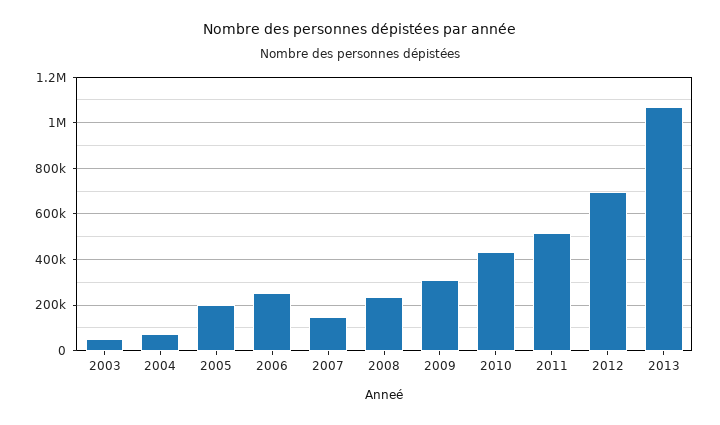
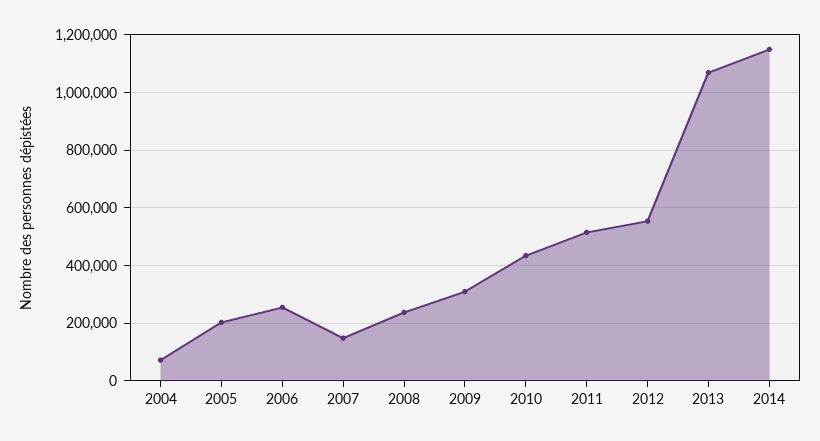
2003: 50000 -> none
2012: 700000 -> 550000
2014: none -> 1150000

